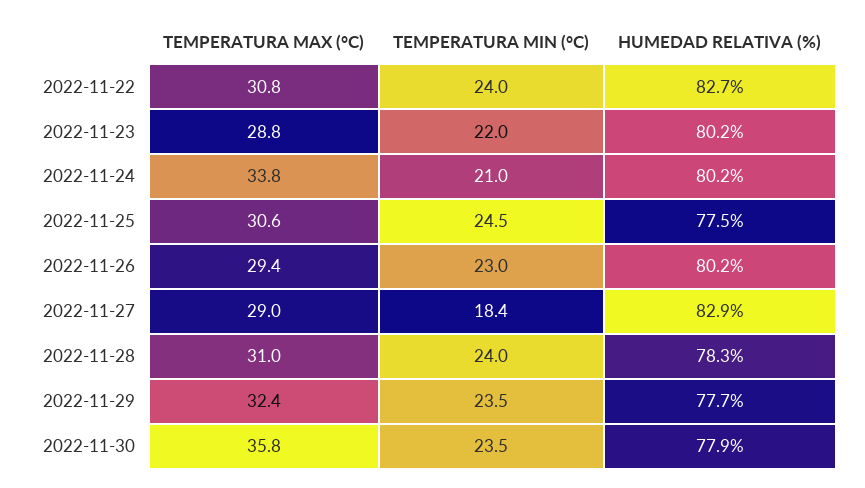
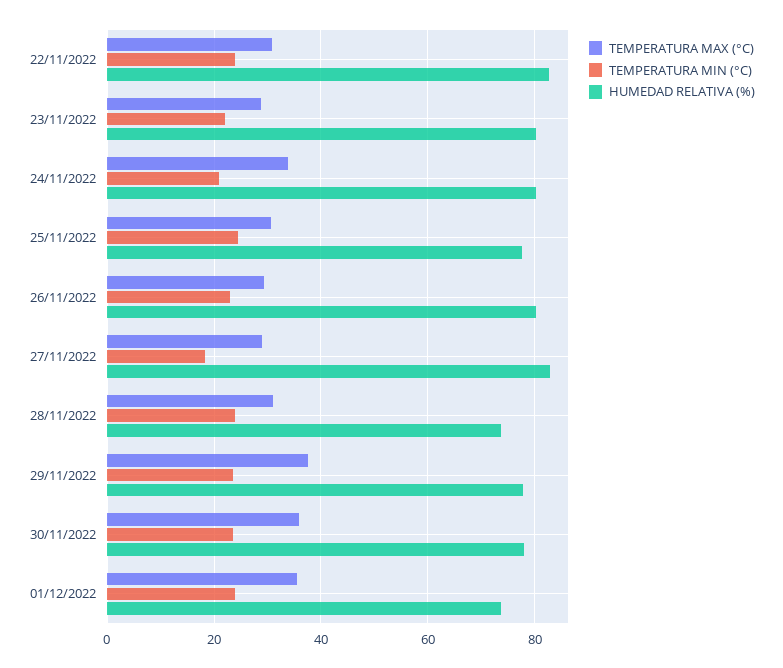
HUMEDAD RELATIVA (%), 2022-11-28: 78.3 -> 74
TEMPERATURA MAX (°C), 2022-11-29: 32.4 -> 38
TEMPERATURA MAX (°C), 01/12/2022: none -> 36
TEMPERATURA MIN (°C), 01/12/2022: none -> 24
HUMEDAD RELATIVA (%), 01/12/2022: none -> 74

